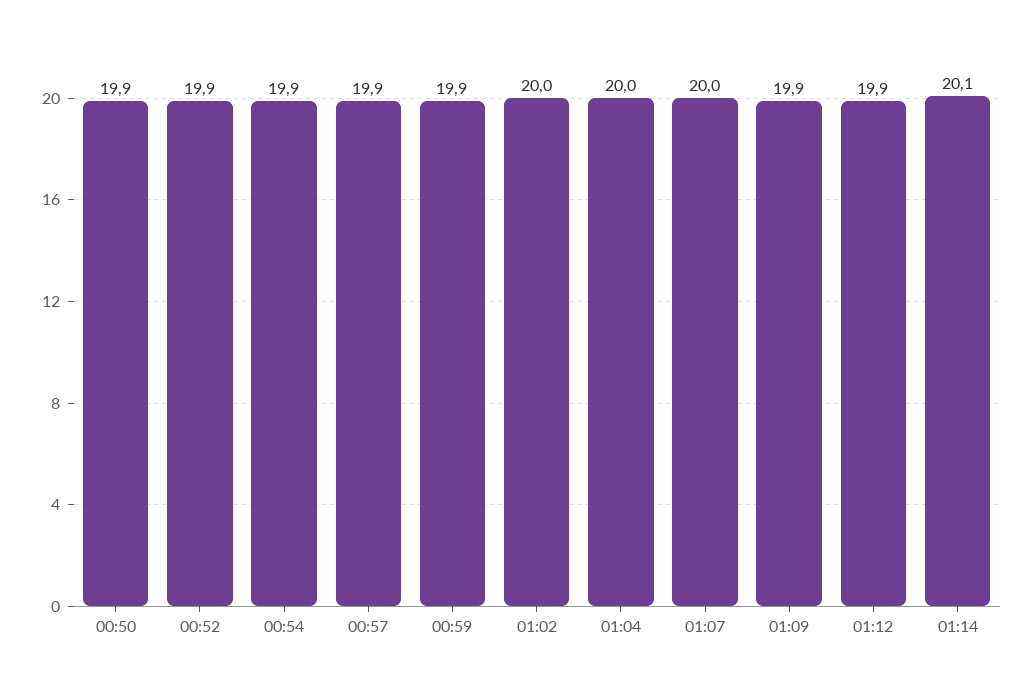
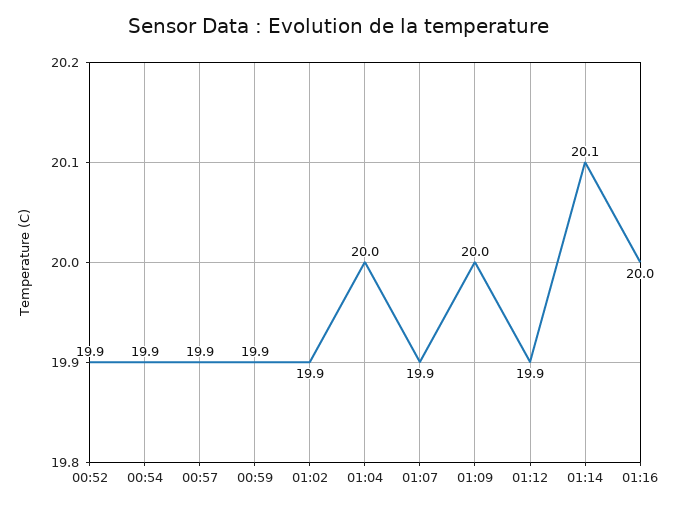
00:50: 19.9 -> none
01:02: 20 -> 19.9
01:07: 20 -> 19.9
01:09: 19.9 -> 20
01:16: none -> 20

